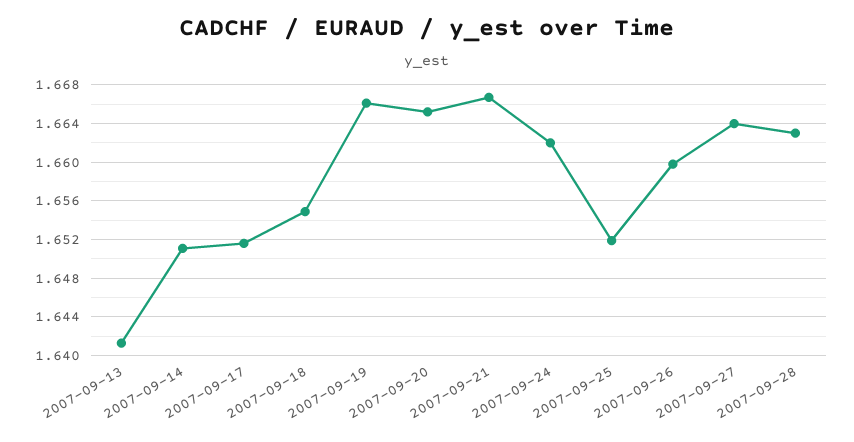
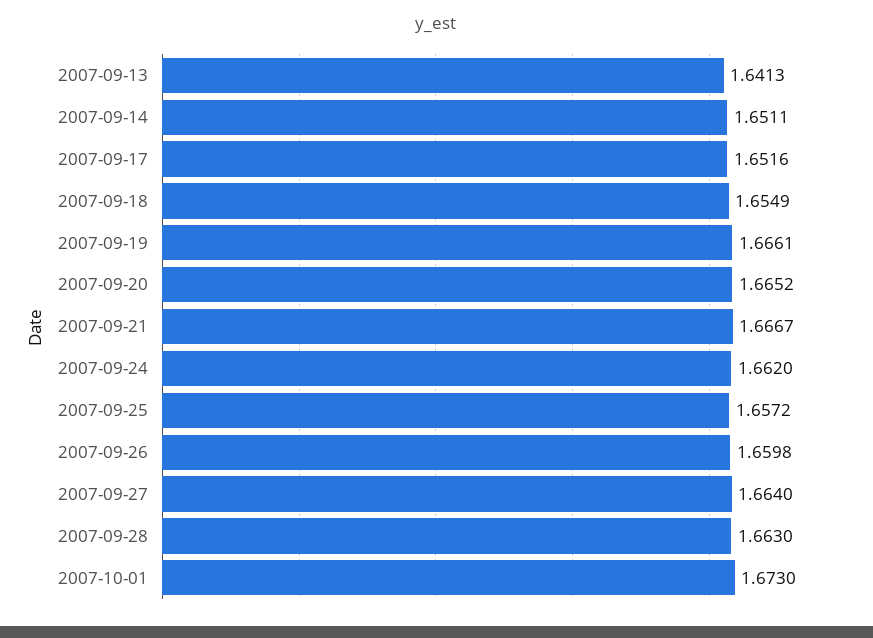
2007-09-25: 1.652 -> 1.6572
2007-10-01: none -> 1.673

